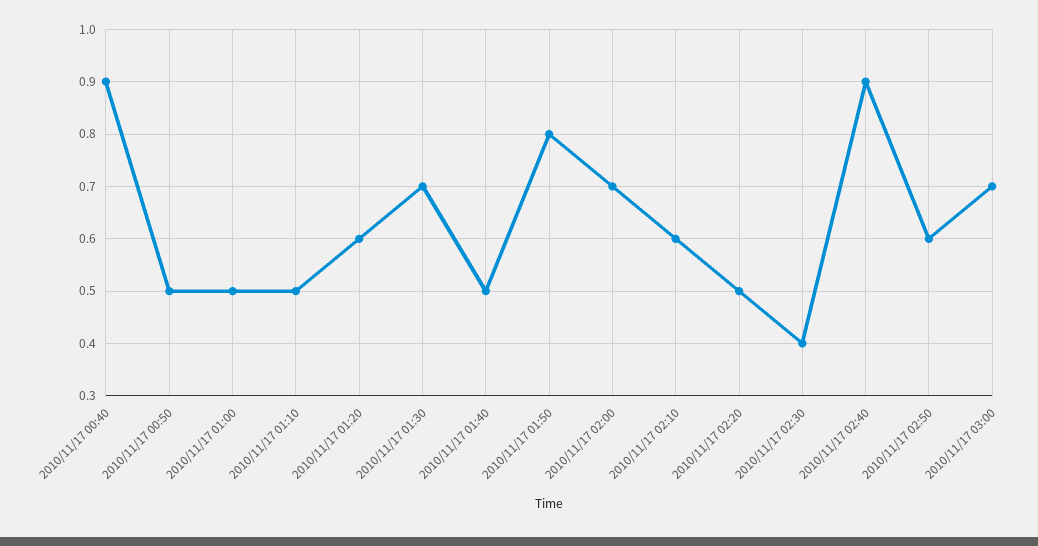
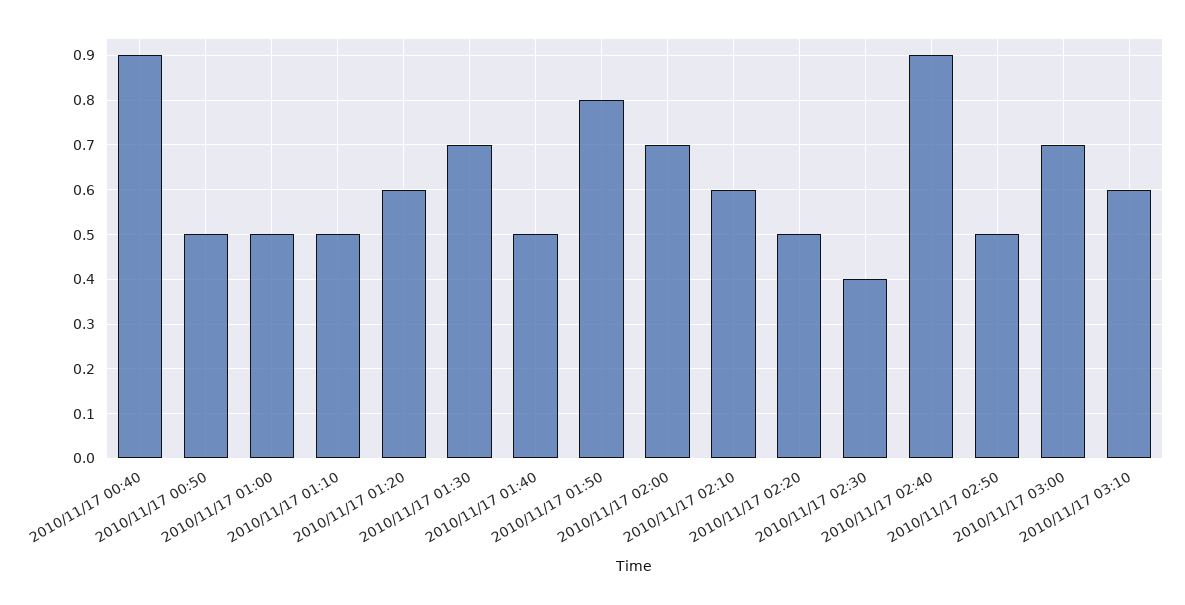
2010/11/17 02:50: 0.6 -> 0.5
2010/11/17 03:10: none -> 0.6

